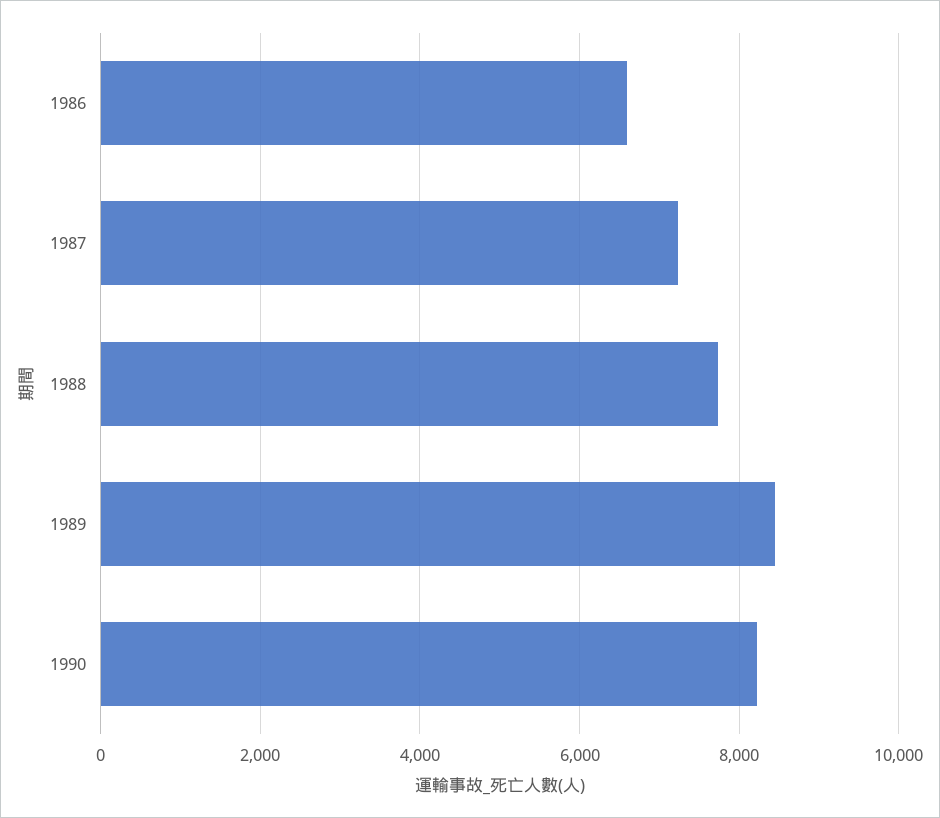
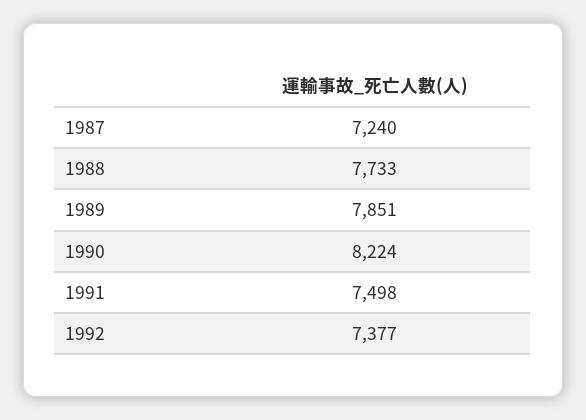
1986: 6600 -> none
1989: 8400 -> 7851
1991: none -> 7498
1992: none -> 7377

